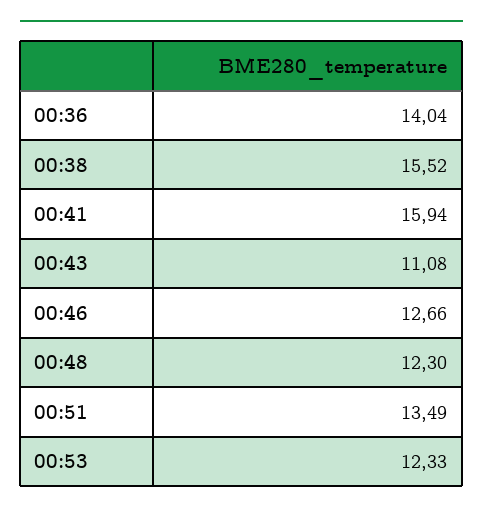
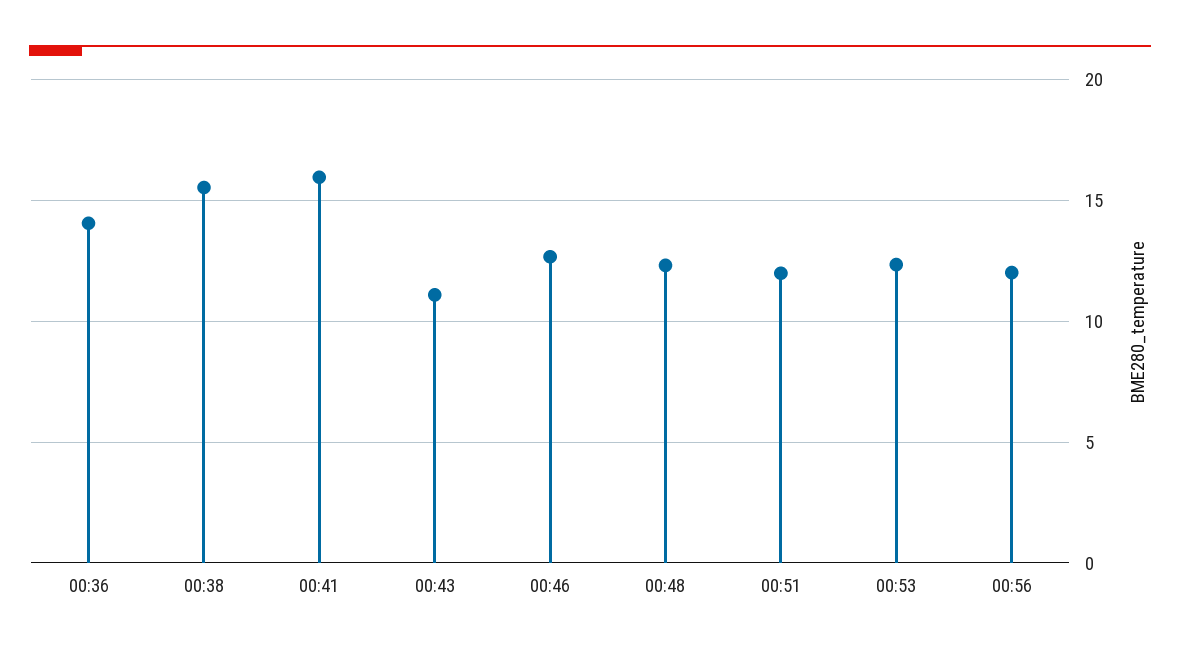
00:51: 13.49 -> 12
00:56: none -> 12

